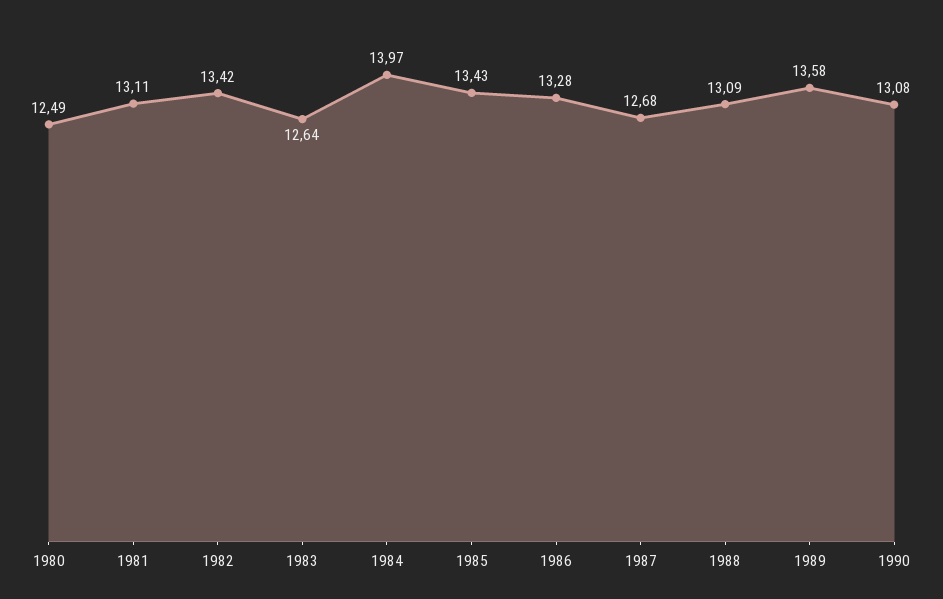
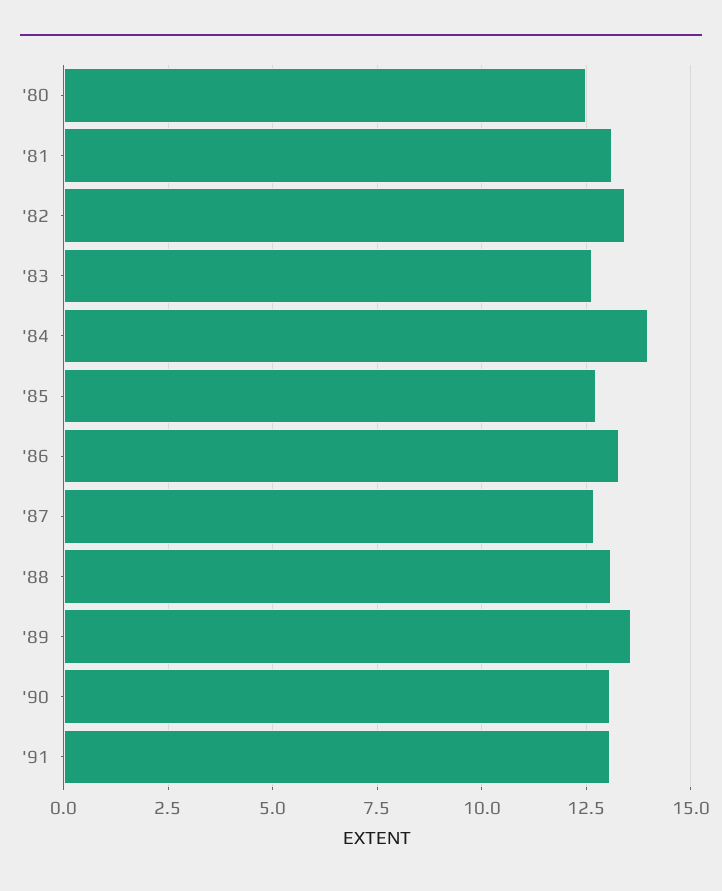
1985: 13.43 -> 12.75
'91: none -> 13

